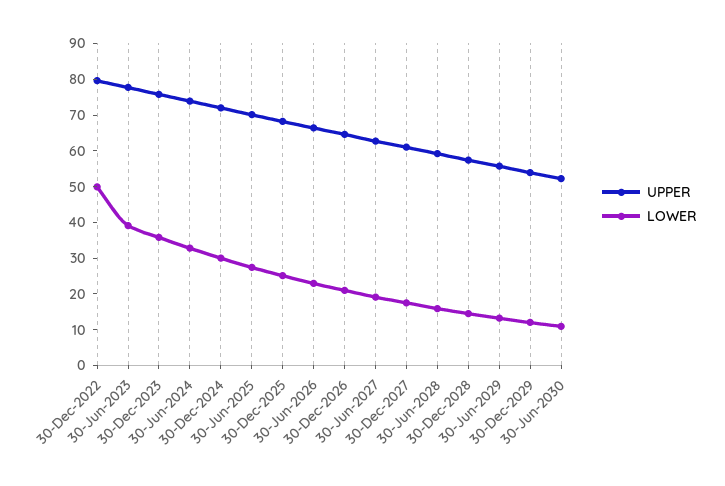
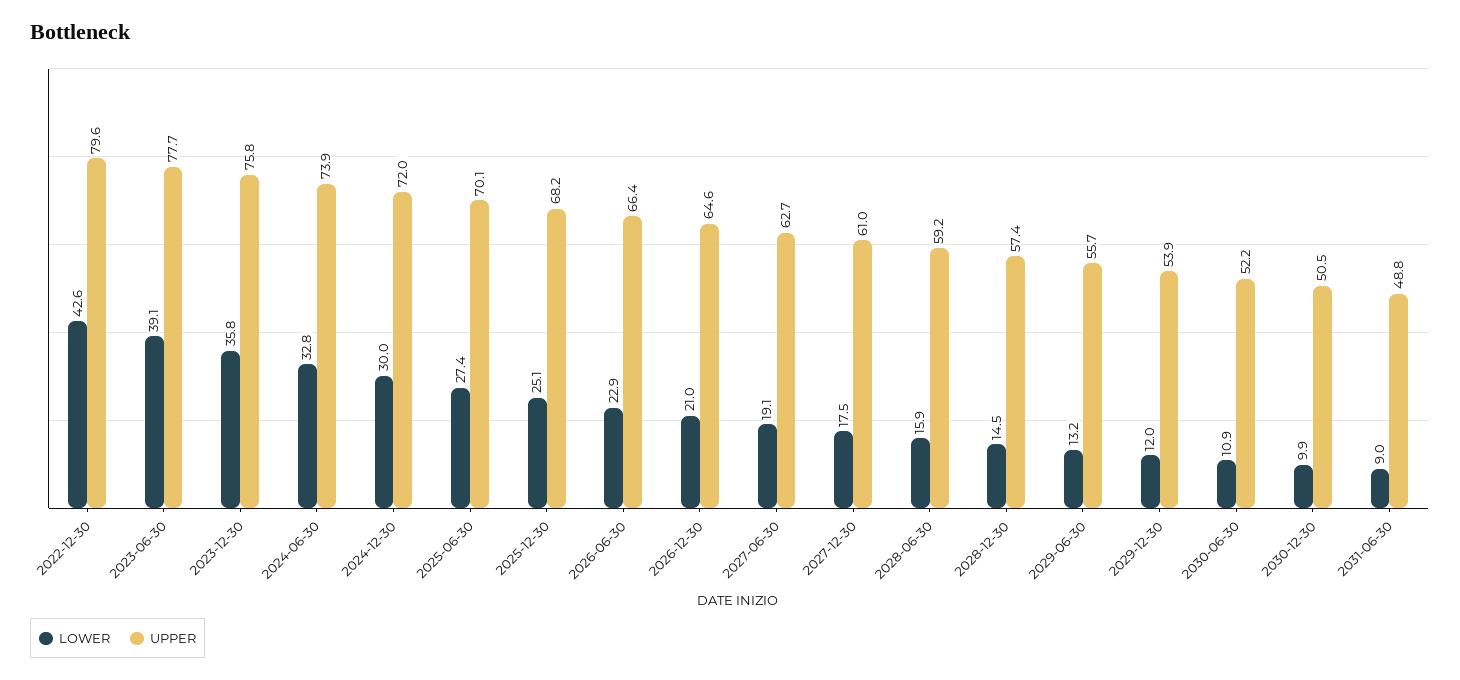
LOWER, 30-Dec-2022: 50 -> 42.6
LOWER, 2030-12-30: none -> 9.9
UPPER, 2030-12-30: none -> 50.5
LOWER, 2031-06-30: none -> 9
UPPER, 2031-06-30: none -> 48.8

